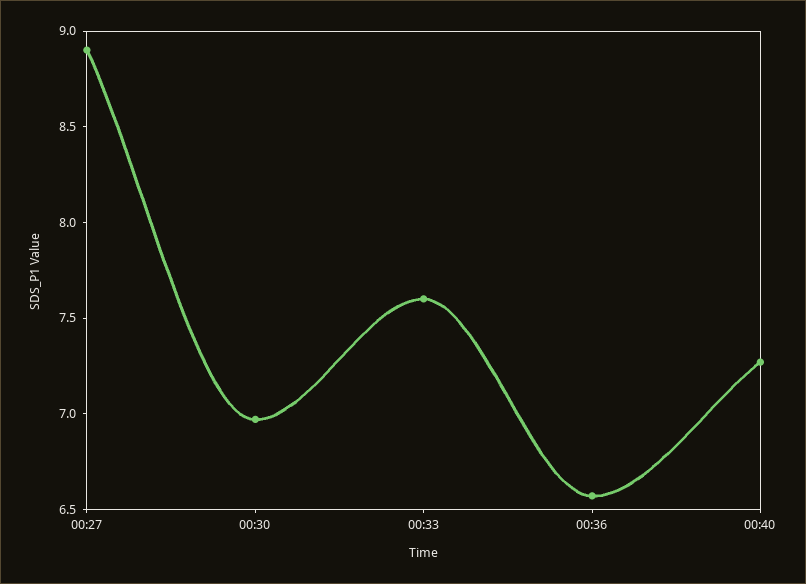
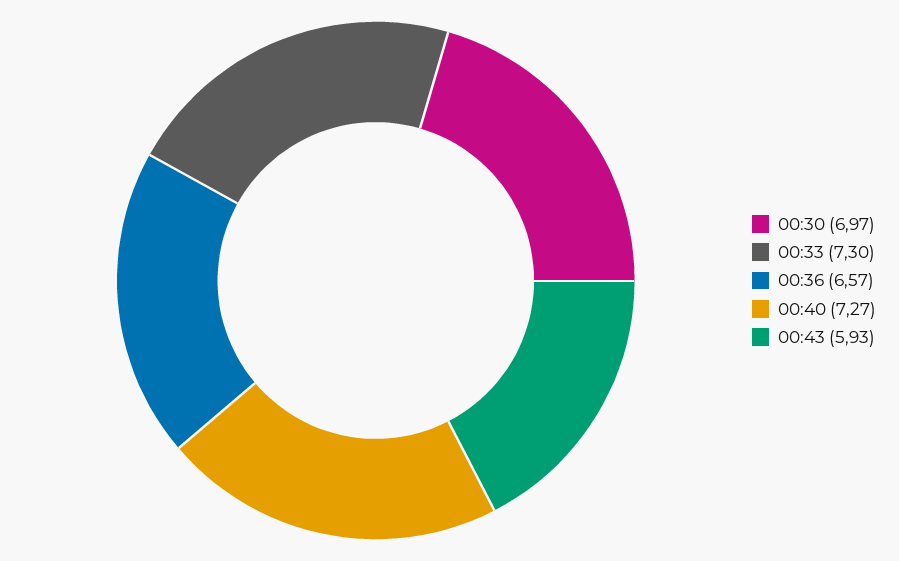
00:27: 8.9 -> none
00:33: 7.6 -> 7.3
00:43: none -> 5.93

